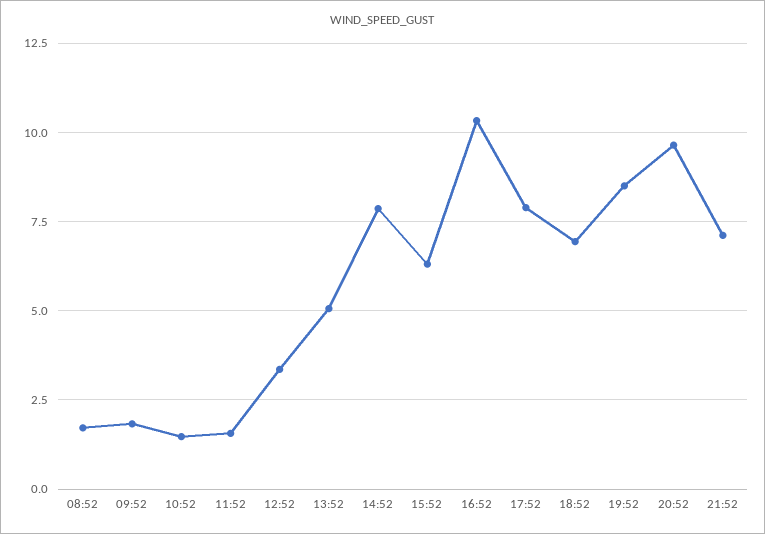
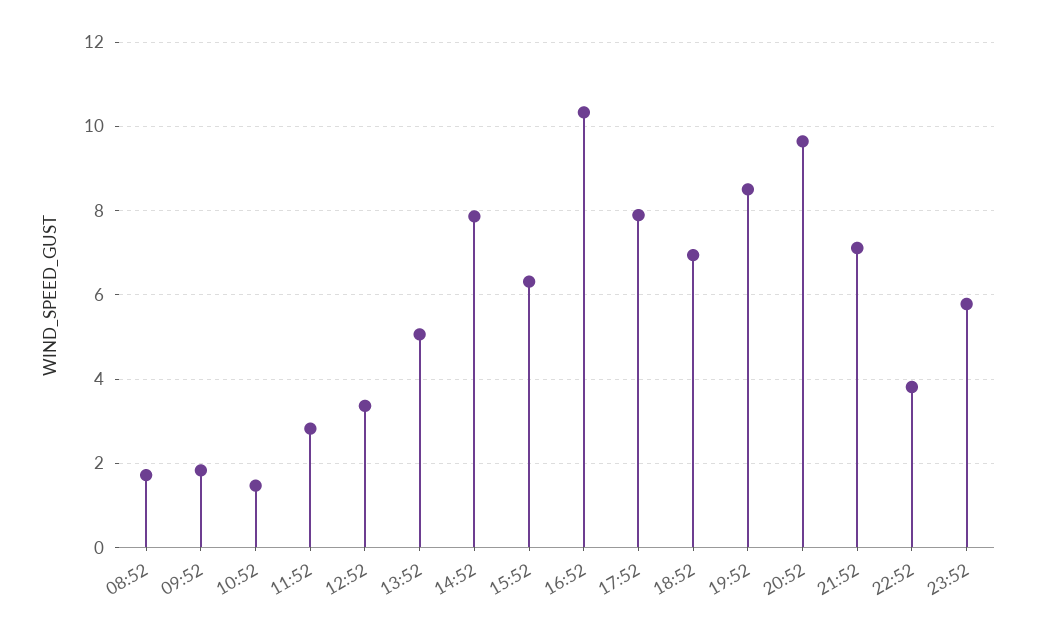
11:52: 1.5 -> 2.8
22:52: none -> 3.8
23:52: none -> 5.8

